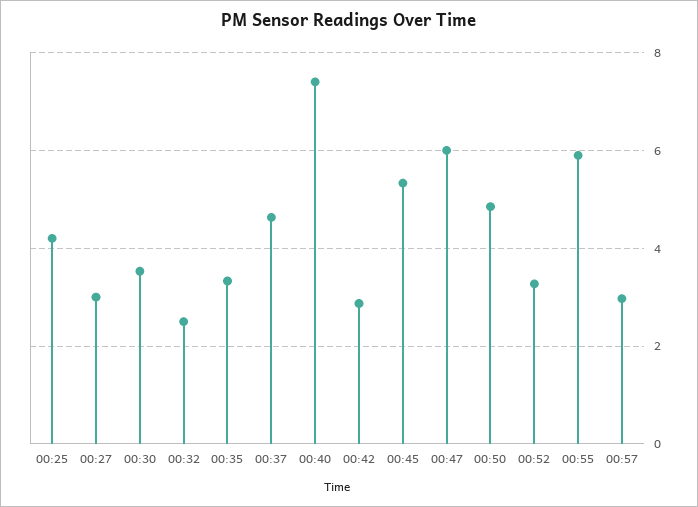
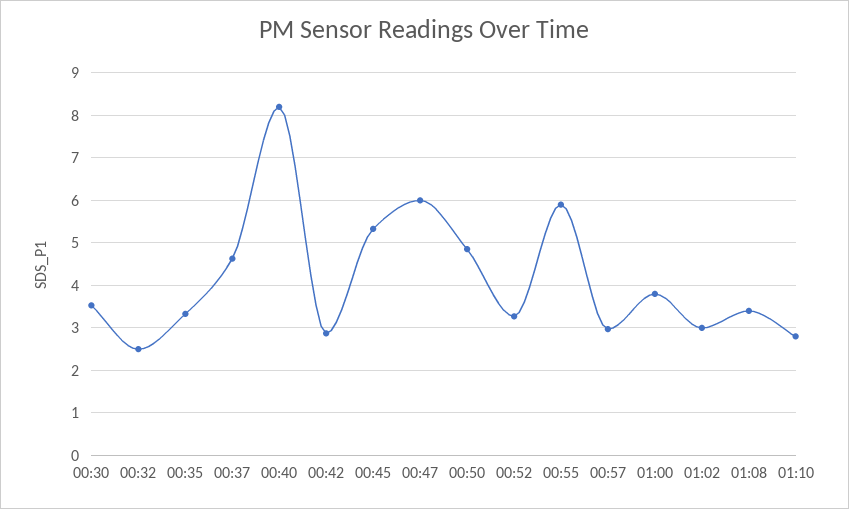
00:25: 4.2 -> none
00:27: 3 -> none
00:40: 7.4 -> 8.2
01:00: none -> 3.8
01:02: none -> 3
01:08: none -> 3.4
01:10: none -> 2.8

